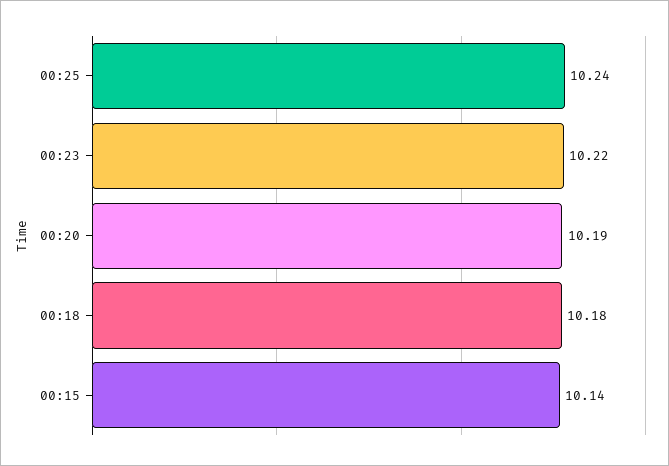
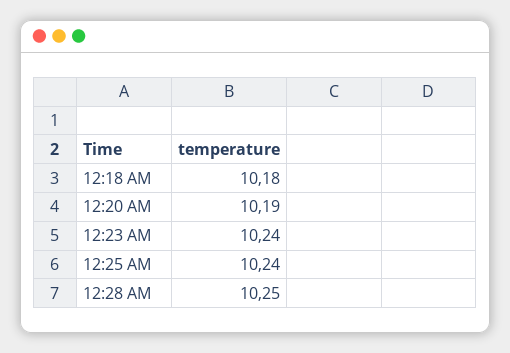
00:23: 10.22 -> 10.24
00:15: 10.14 -> none
12:28 AM: none -> 10.25

